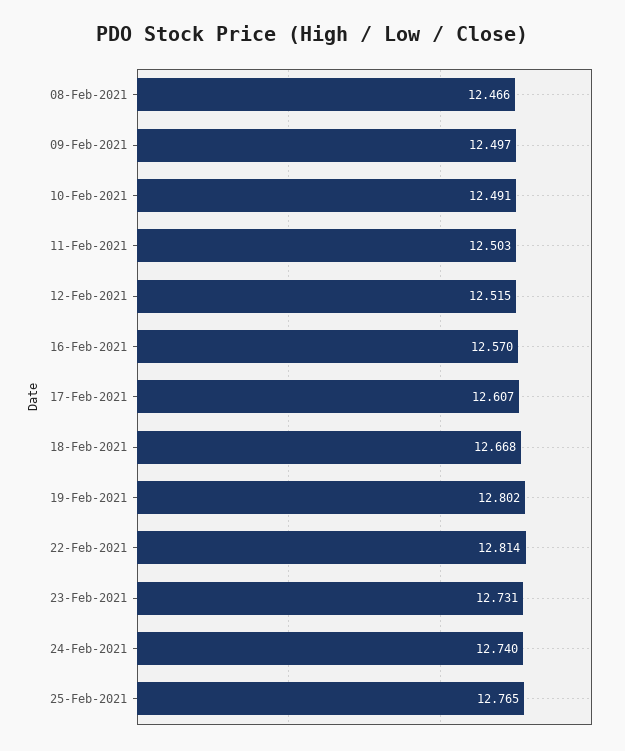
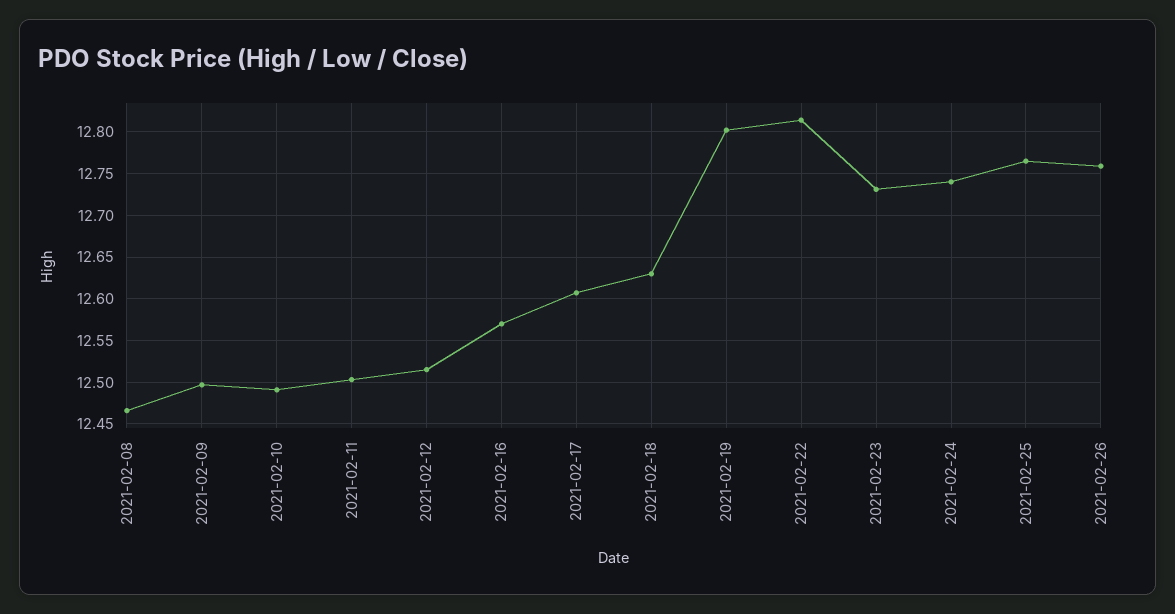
18-Feb-2021: 12.668 -> 12.63
2021-02-26: none -> 12.76

